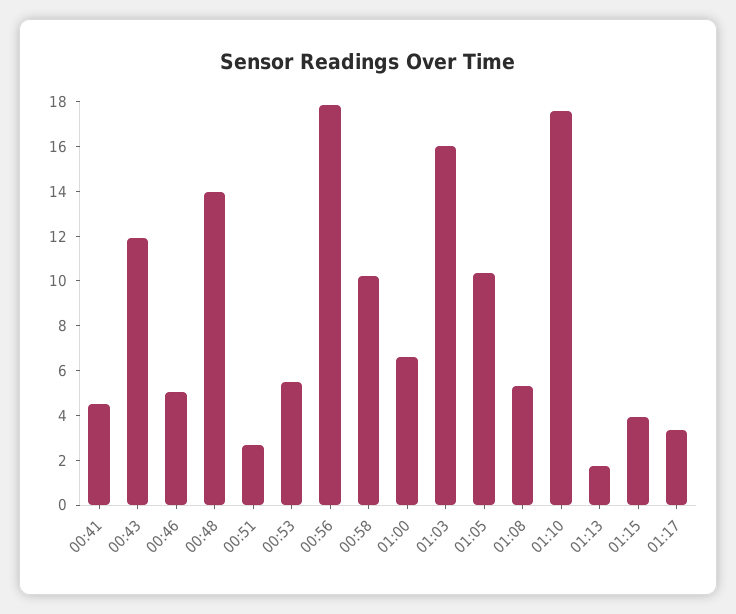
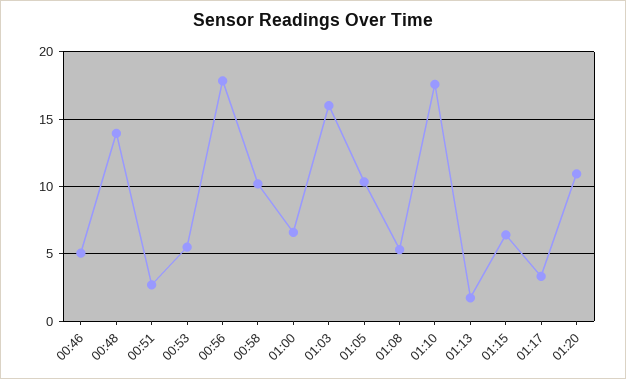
00:41: 4.5 -> none
00:43: 12 -> none
01:15: 4 -> 6.5
01:20: none -> 11

